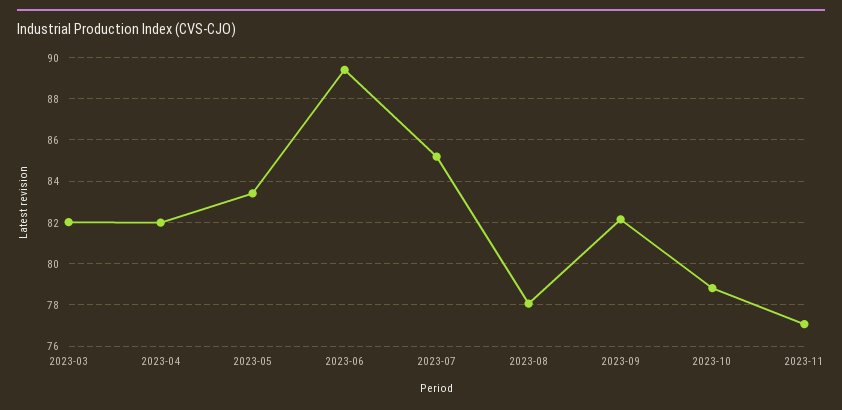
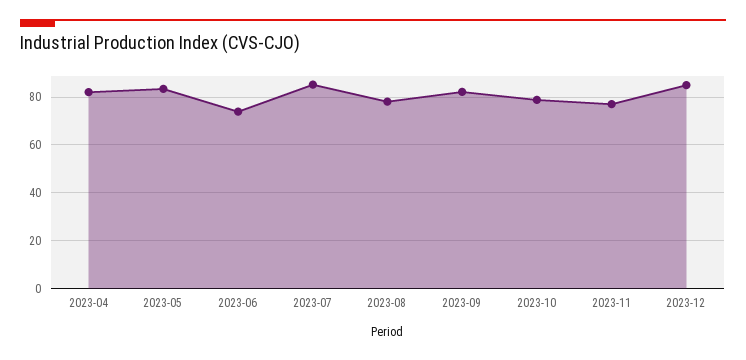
2023-03: 82 -> none
2023-06: 89.5 -> 75
2023-12: none -> 85

